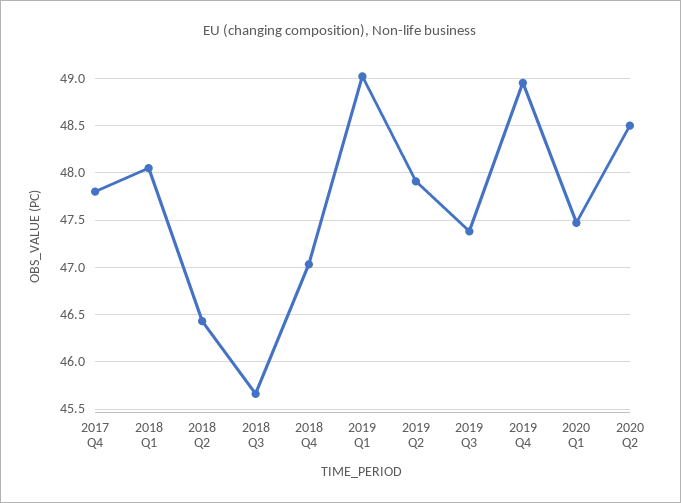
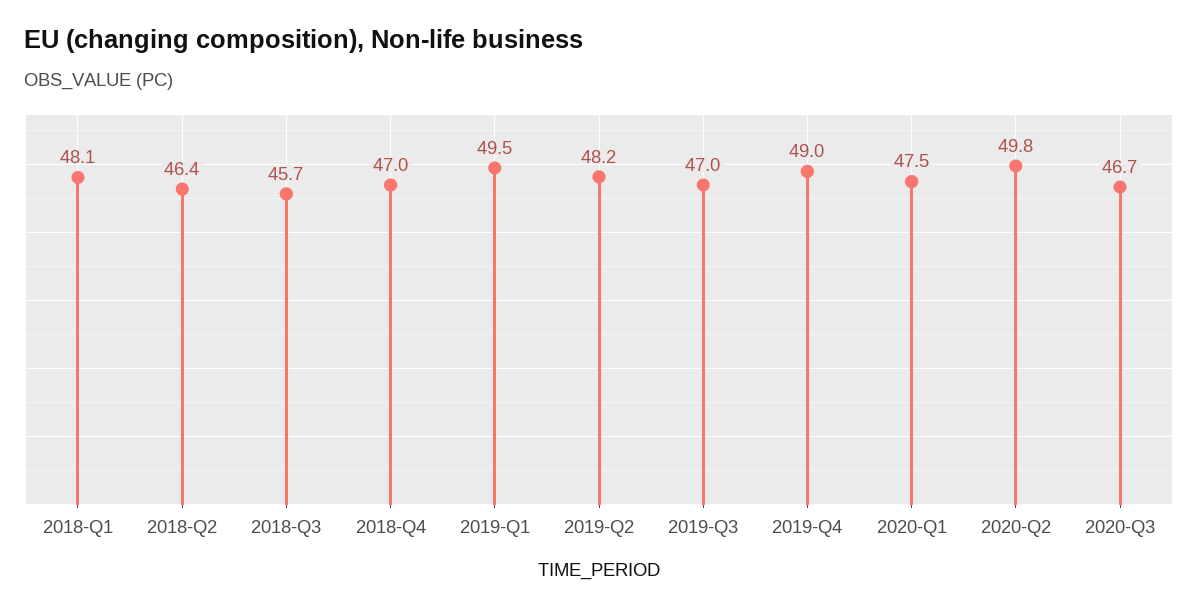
2017 Q4: 47.8 -> none
2019 Q1: 49 -> 49.5
2019 Q2: 47.9 -> 48.2
2019 Q3: 47.4 -> 47
2020 Q2: 48.5 -> 49.8
2020-Q3: none -> 46.7

